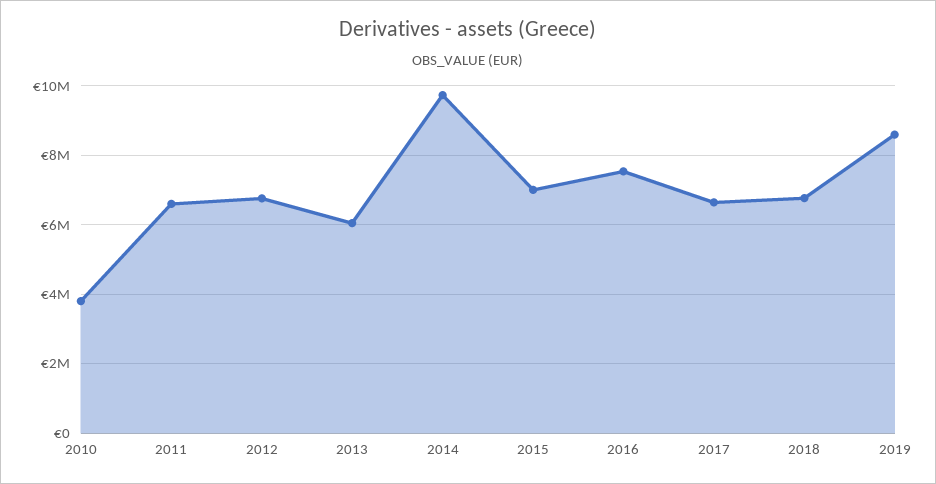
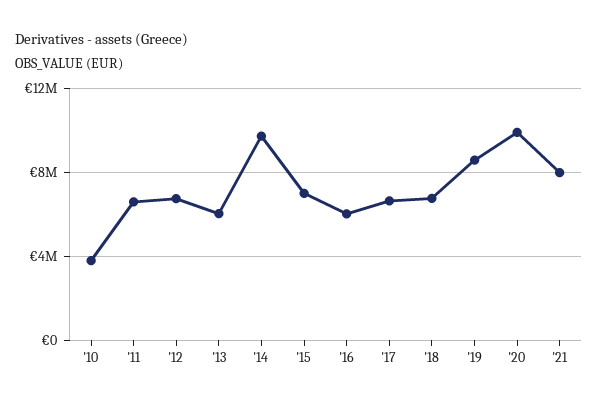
2016: 7600000 -> 6000000
'20: none -> 10000000
'21: none -> 8000000

